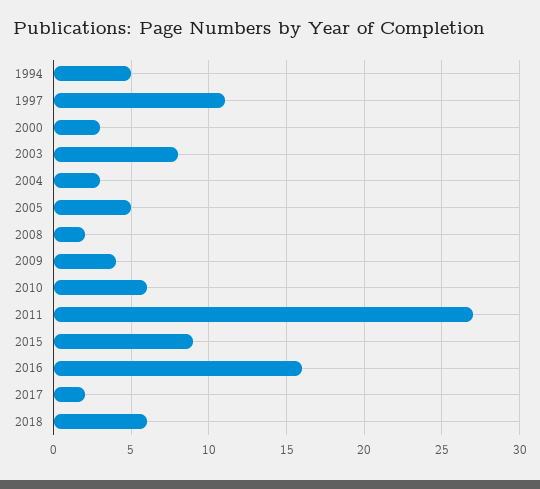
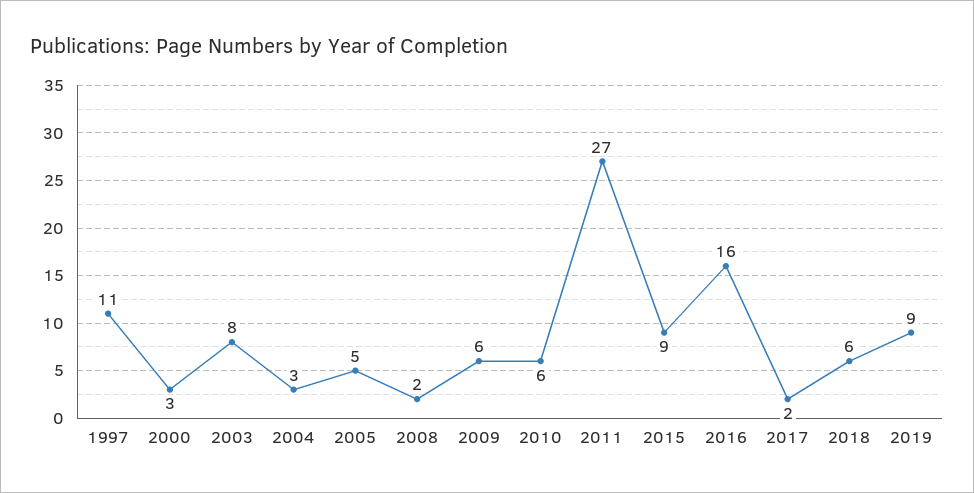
1994: 5 -> none
2009: 4 -> 6
2019: none -> 9

